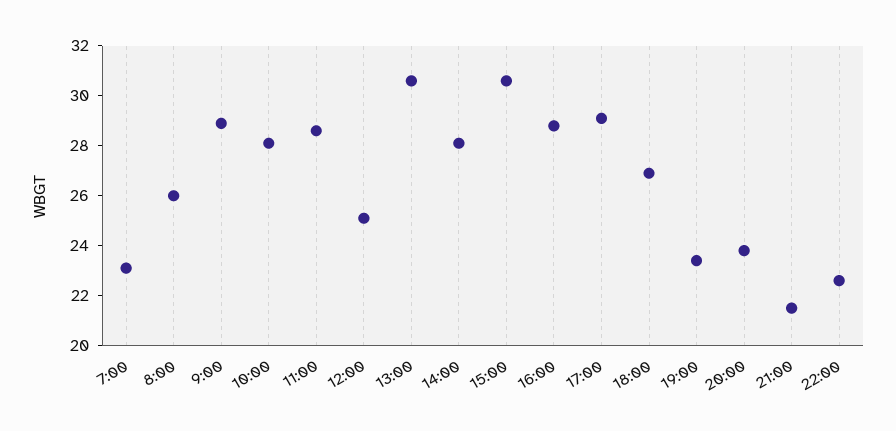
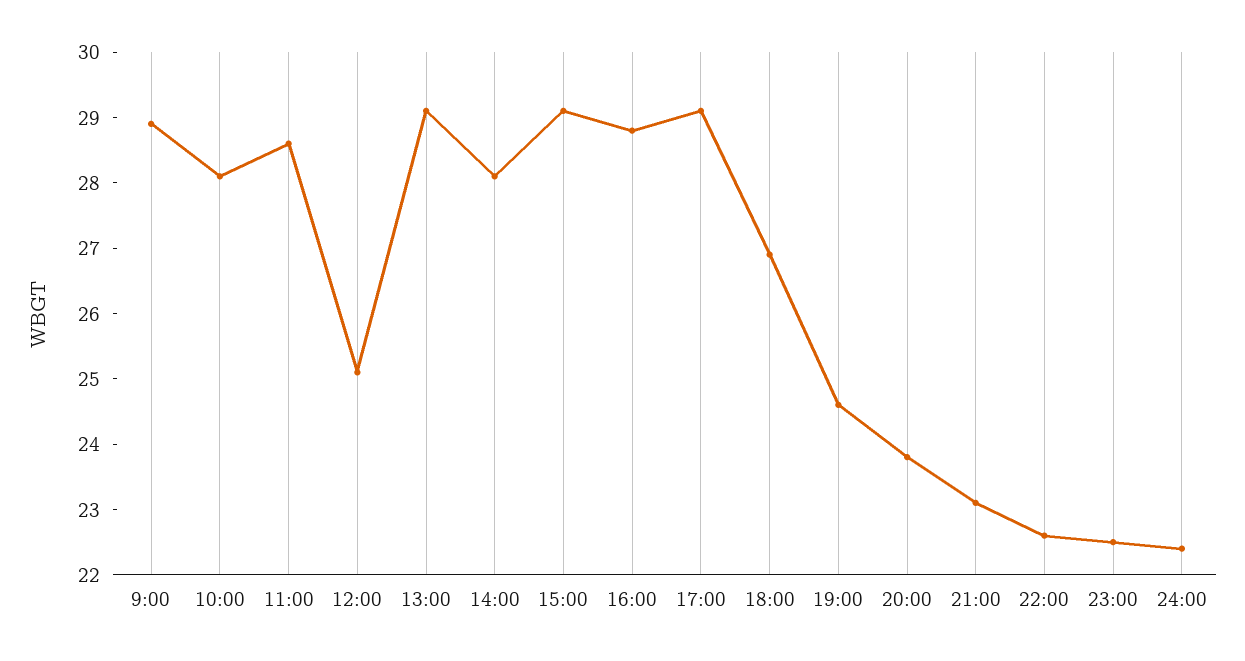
7:00: 23 -> none
8:00: 26 -> none
13:00: 30.5 -> 29
15:00: 30.5 -> 29
19:00: 23.5 -> 24.5
21:00: 21.5 -> 23
23:00: none -> 22.5
24:00: none -> 22.5

